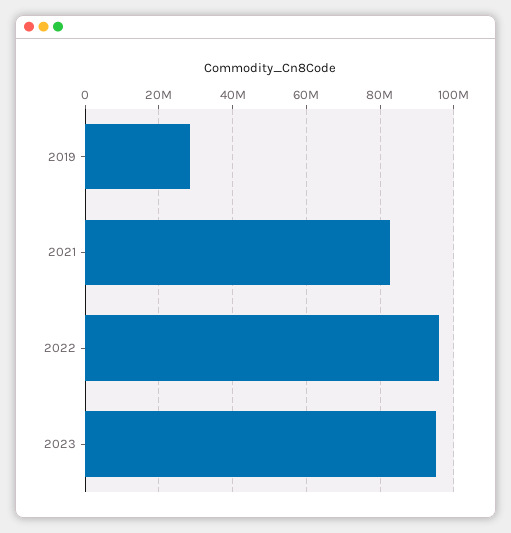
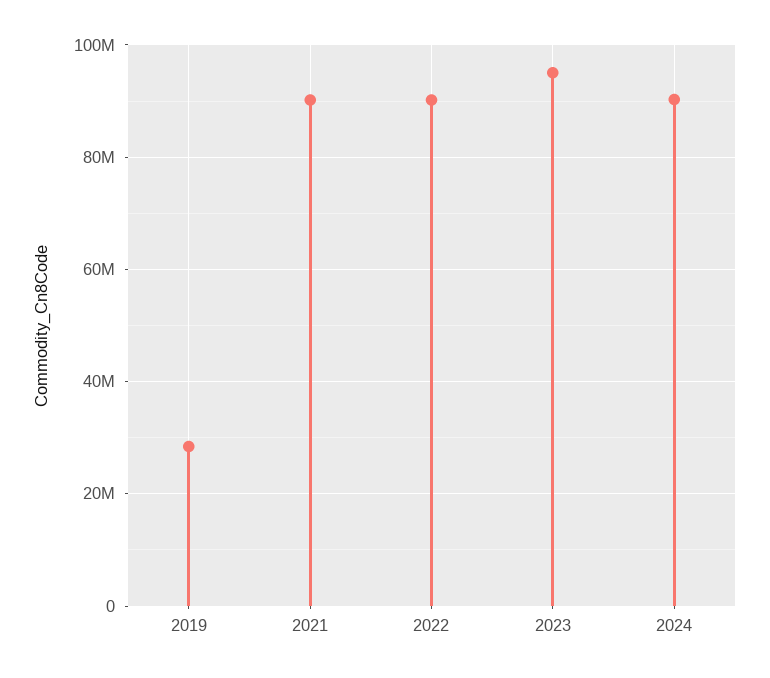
2021: 82000000 -> 90000000
2022: 96000000 -> 90000000
2024: none -> 90000000

